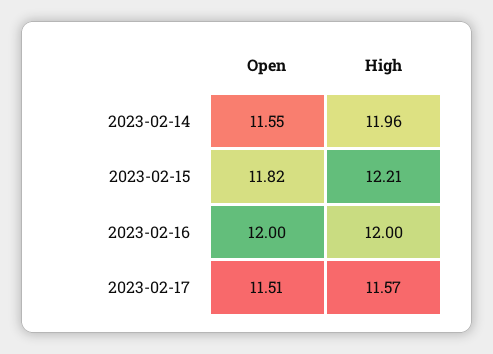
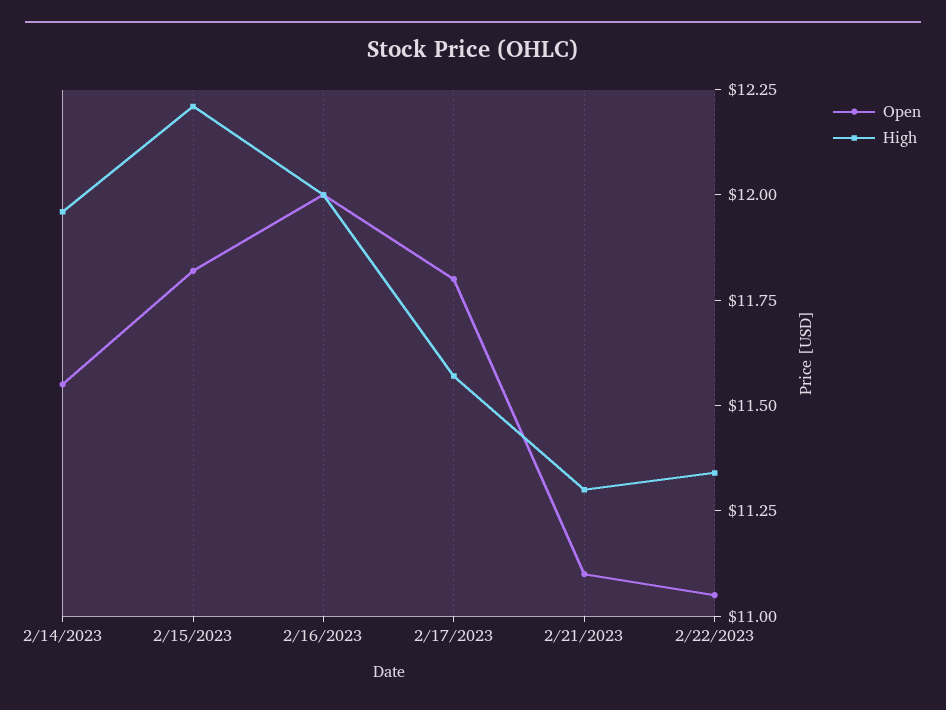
Open, 2023-02-17: 11.51 -> 11.8
Open, 2/21/2023: none -> 11.1
High, 2/21/2023: none -> 11.3
Open, 2/22/2023: none -> 11.05
High, 2/22/2023: none -> 11.35

